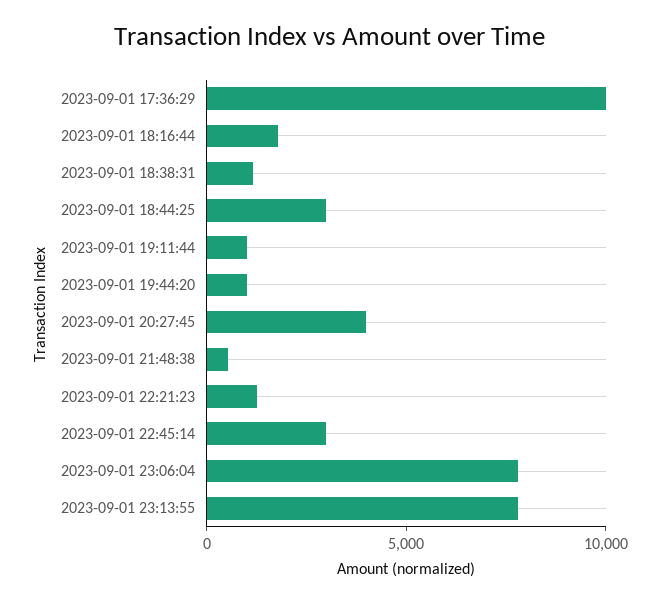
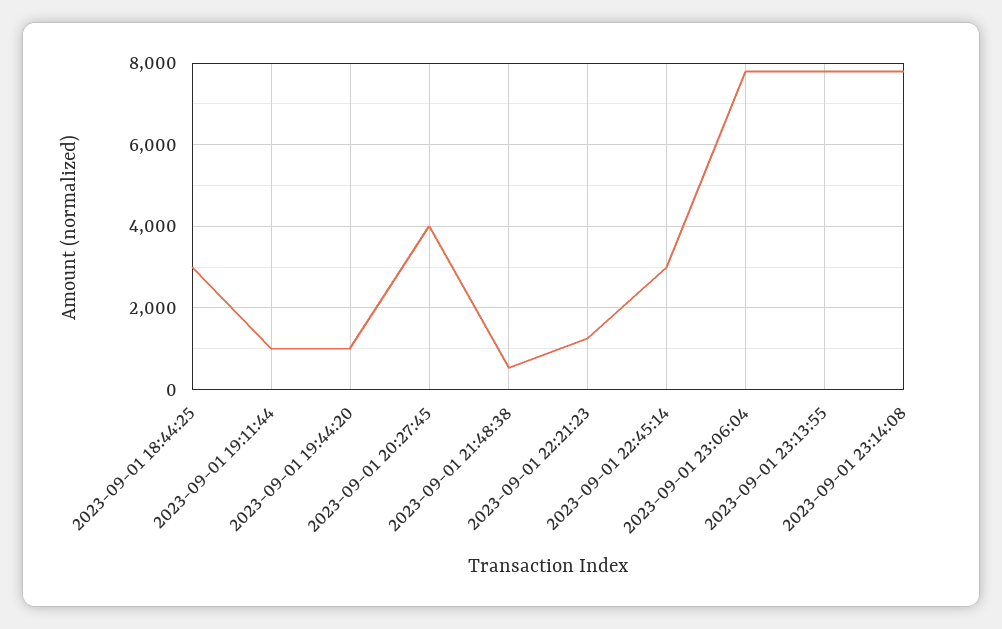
2023-09-01 17:36:29: 10000 -> none
2023-09-01 18:16:44: 2000 -> none
2023-09-01 18:38:31: 1000 -> none
2023-09-01 23:14:08: none -> 7800

